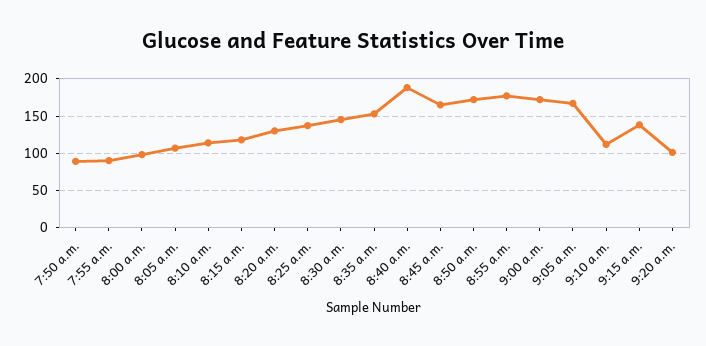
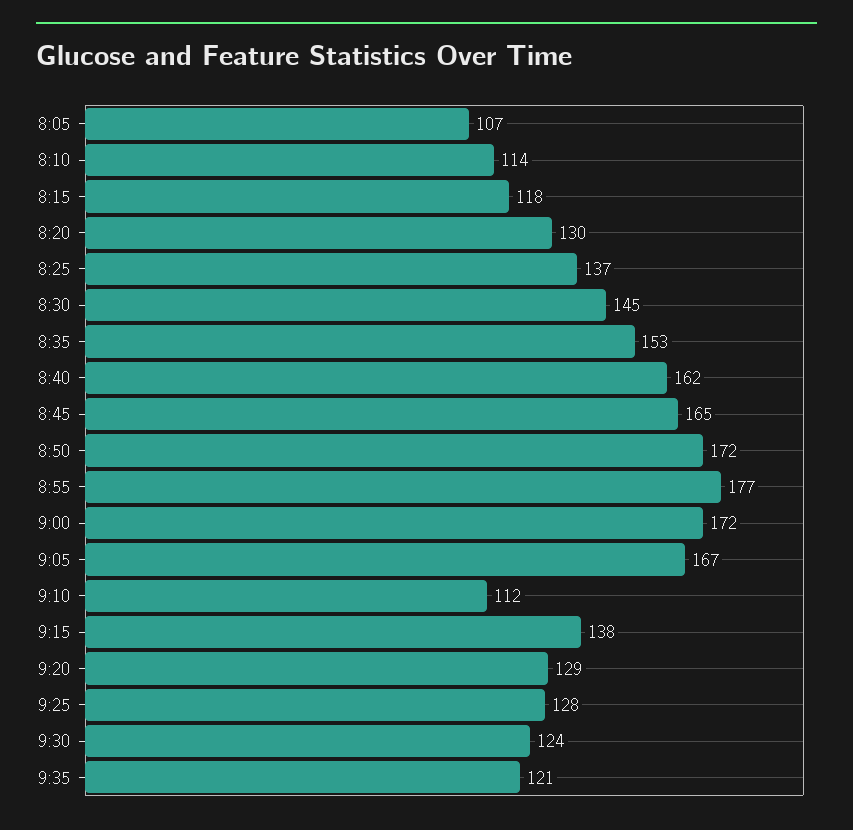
7:50 a.m.: 90 -> none
7:55 a.m.: 90 -> none
8:00 a.m.: 100 -> none
8:40 a.m.: 190 -> 162
9:20 a.m.: 100 -> 129
9:25: none -> 128
9:30: none -> 124
9:35: none -> 121

